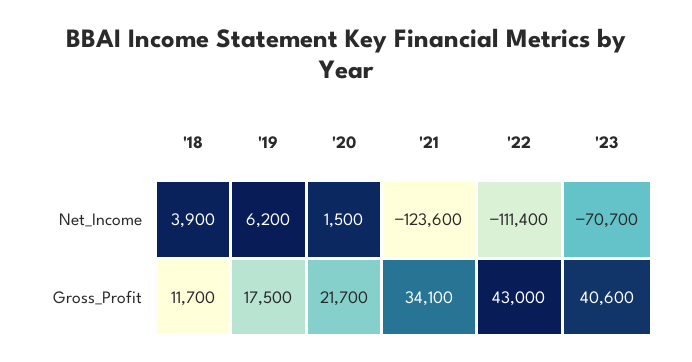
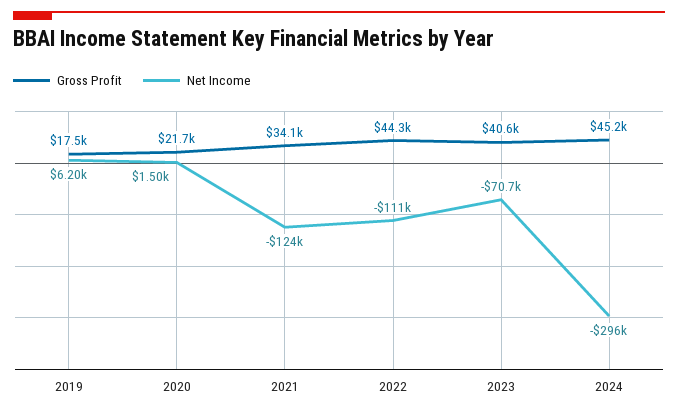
Net_Income, '18: 3900 -> none
Gross_Profit, '18: 11700 -> none
Gross_Profit, '22: 43000 -> 44300
Gross_Profit, 2024: none -> 45200
Net_Income, 2024: none -> -296000

